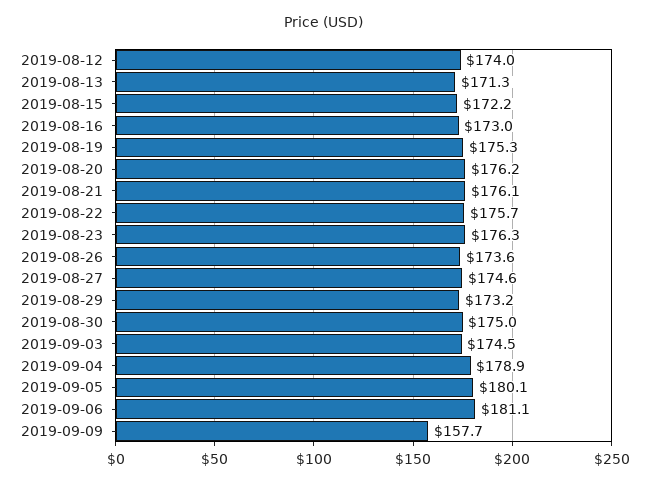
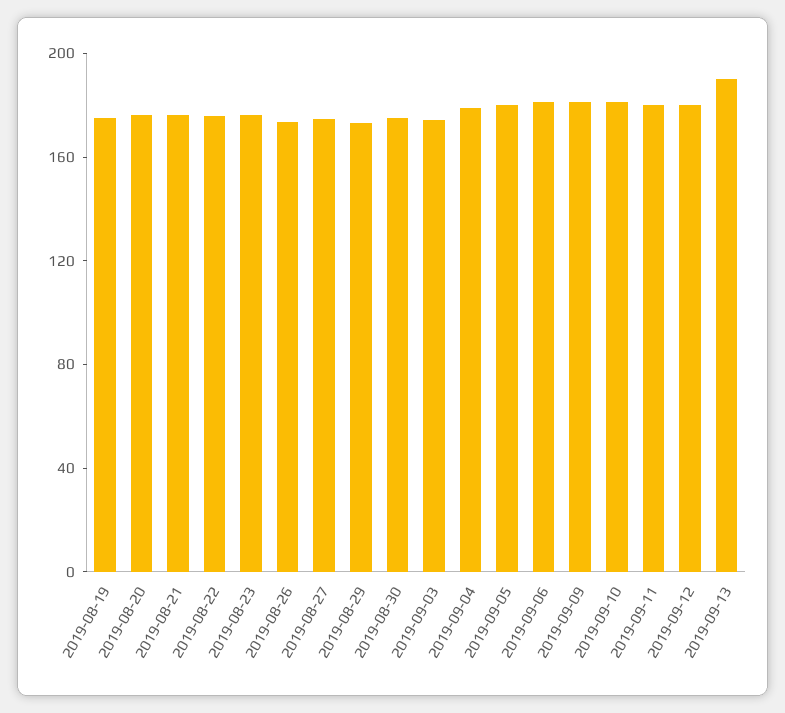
2019-08-12: 174 -> none
2019-08-13: 171.3 -> none
2019-08-15: 172.2 -> none
2019-08-16: 173 -> none
2019-09-09: 157.7 -> 180
2019-09-10: none -> 180
2019-09-11: none -> 180
2019-09-12: none -> 180
2019-09-13: none -> 190

